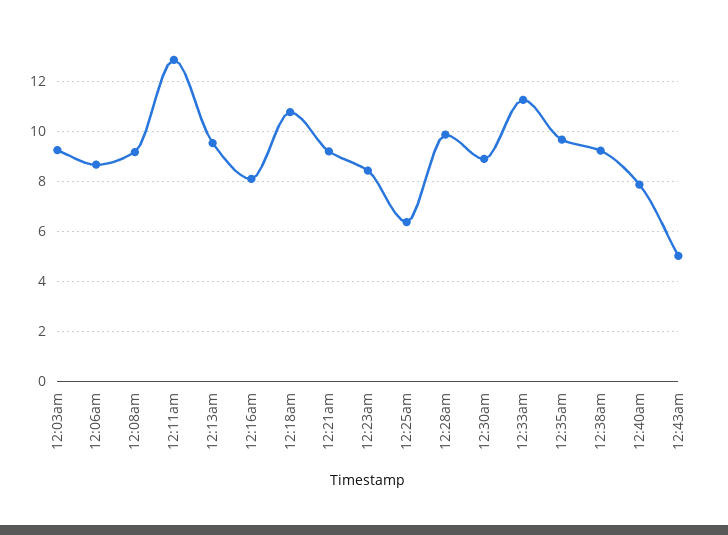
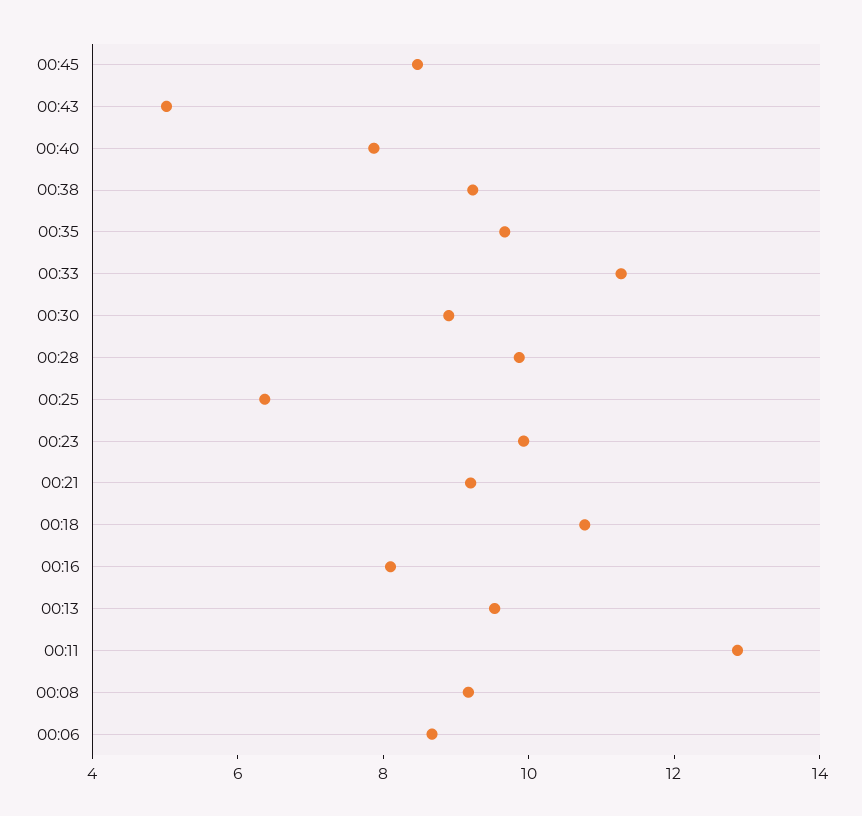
12:03am: 9.25 -> none
12:23am: 8.5 -> 10
00:45: none -> 8.5

